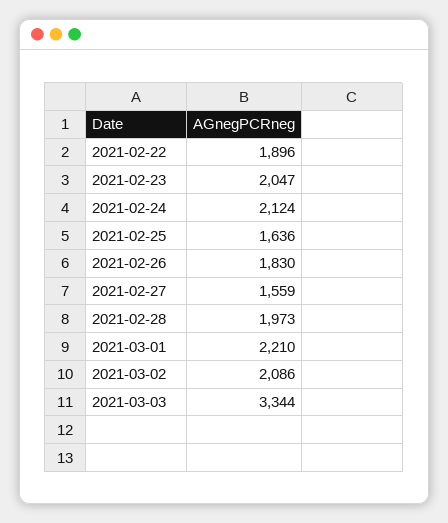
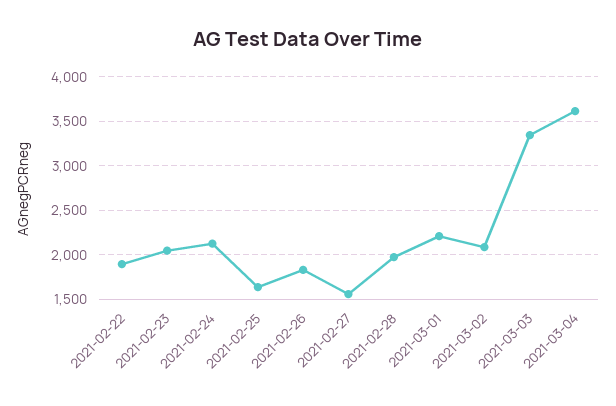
2021-03-04: none -> 3600

